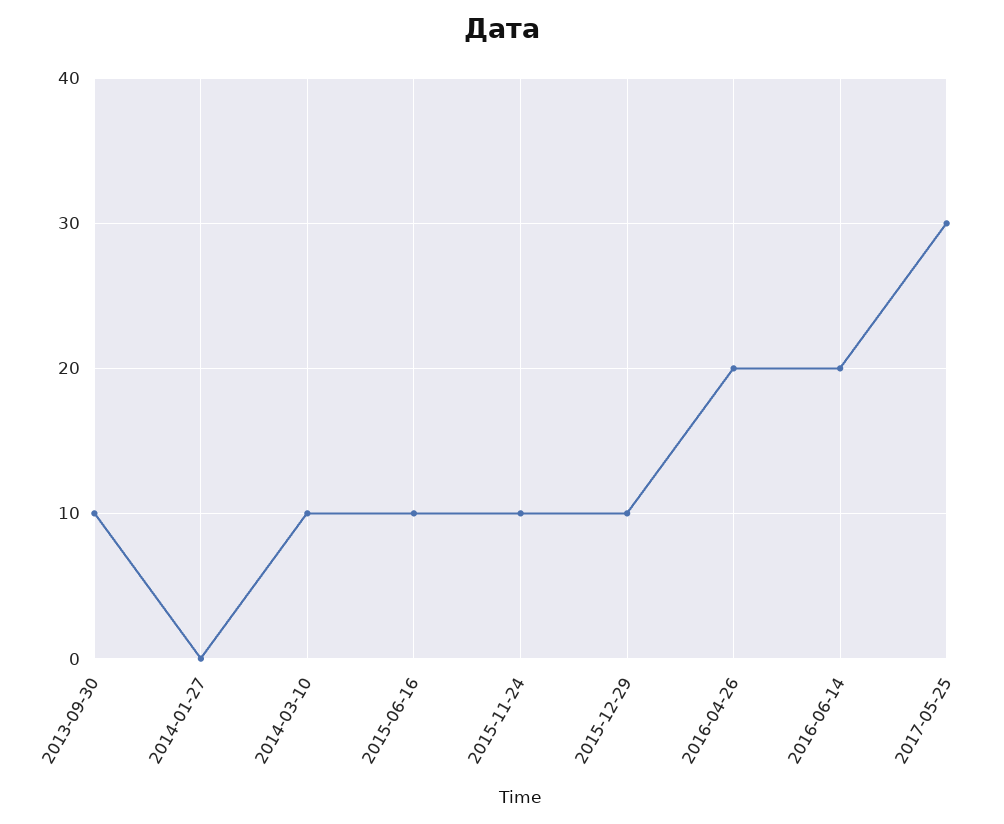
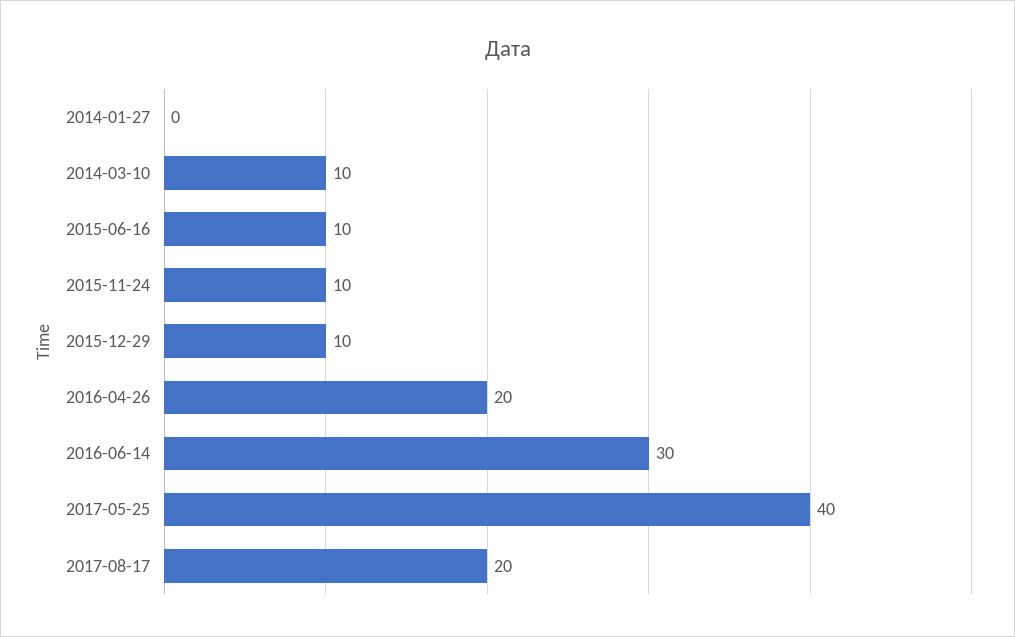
2013-09-30: 10 -> none
2016-06-14: 20 -> 30
2017-05-25: 30 -> 40
2017-08-17: none -> 20

